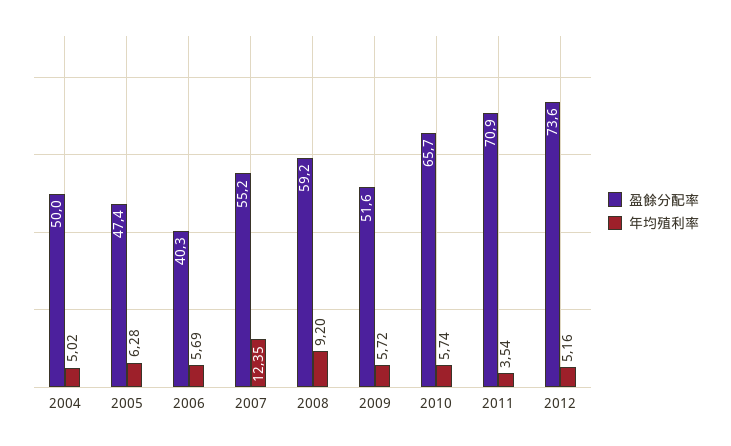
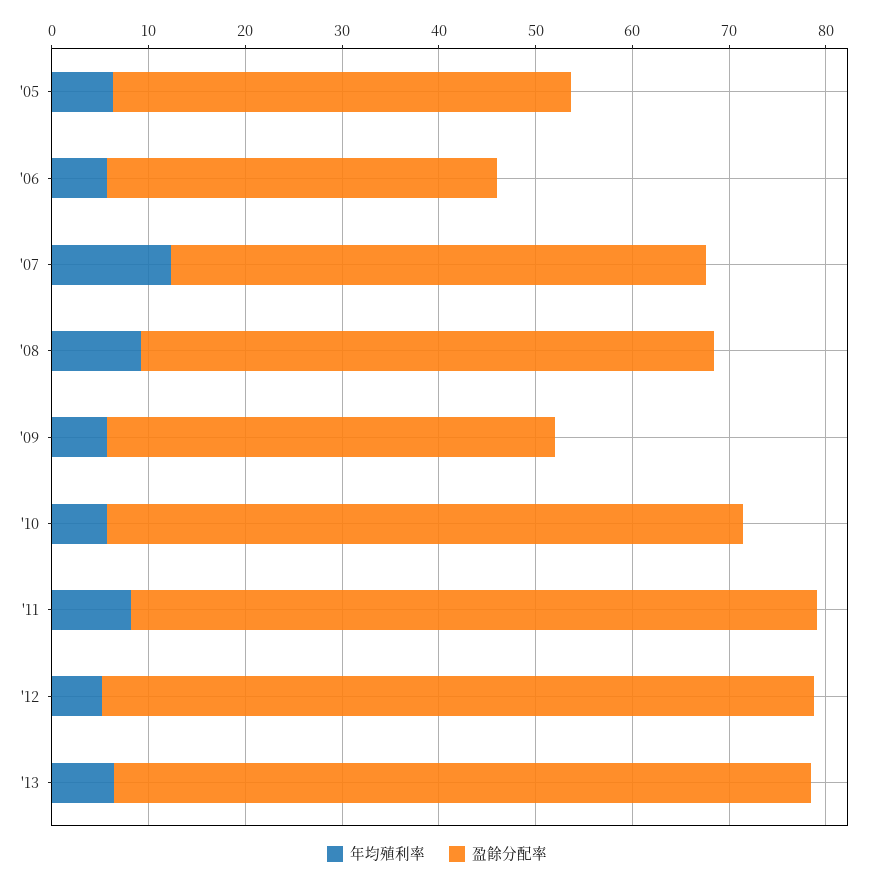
盈餘分配率, 2004: 50 -> none
年均殖利率, 2004: 5.02 -> none
盈餘分配率, 2009: 51.6 -> 46
年均殖利率, 2011: 3.54 -> 8
年均殖利率, '13: none -> 6
盈餘分配率, '13: none -> 72

